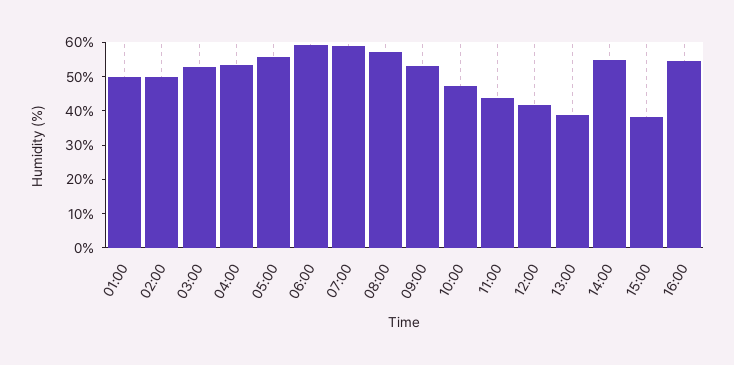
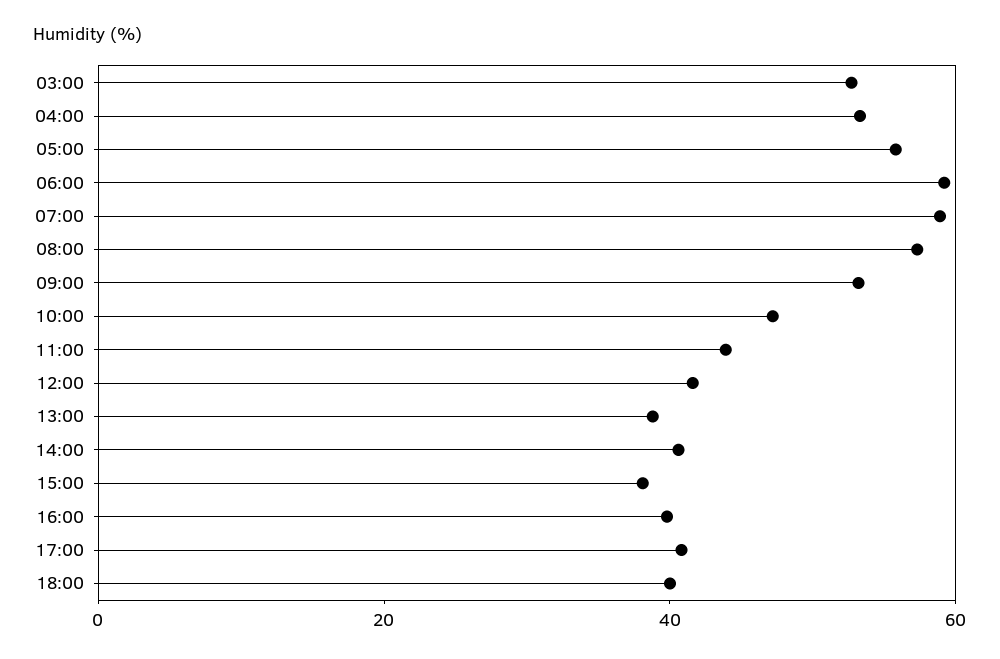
01:00: 50 -> none
02:00: 50 -> none
14:00: 55 -> 40
16:00: 55 -> 40
17:00: none -> 40
18:00: none -> 40

